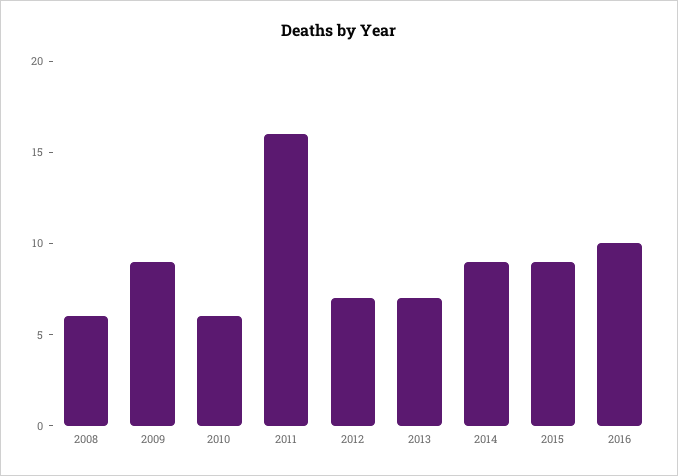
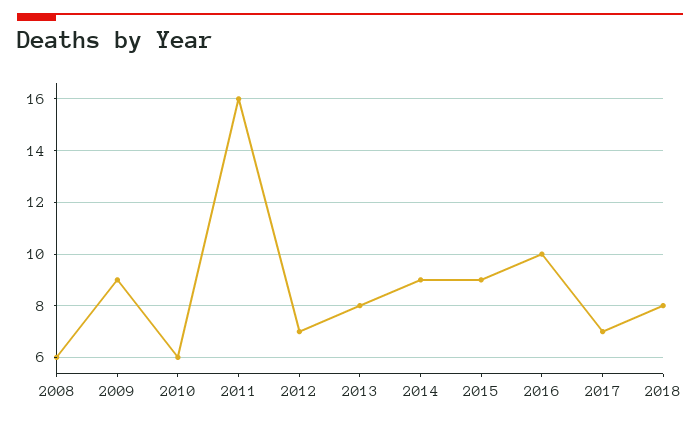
2013: 7 -> 8
2017: none -> 7
2018: none -> 8

